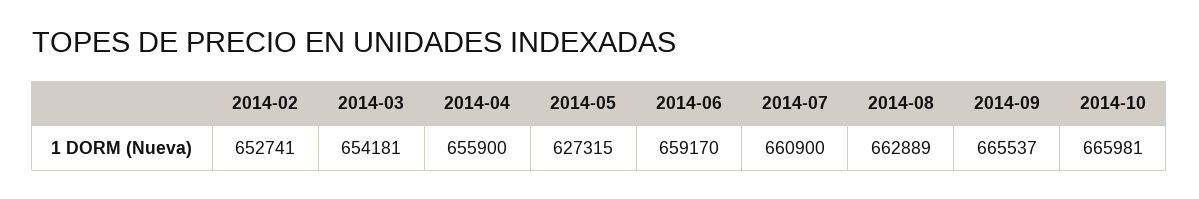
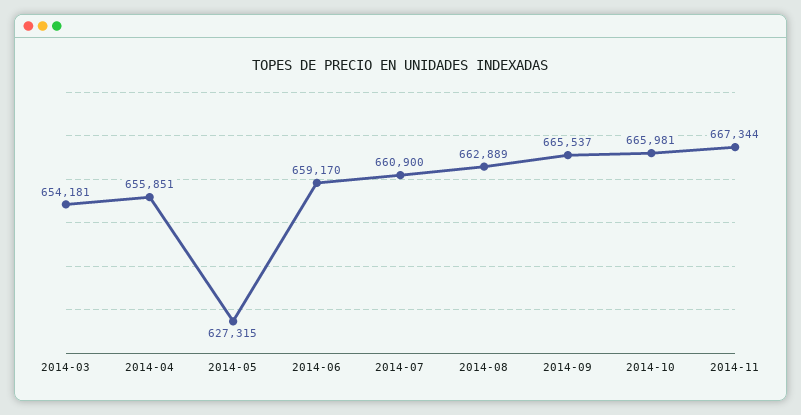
2014-02: 652741 -> none
2014-04: 655900 -> 655851
2014-11: none -> 667344

